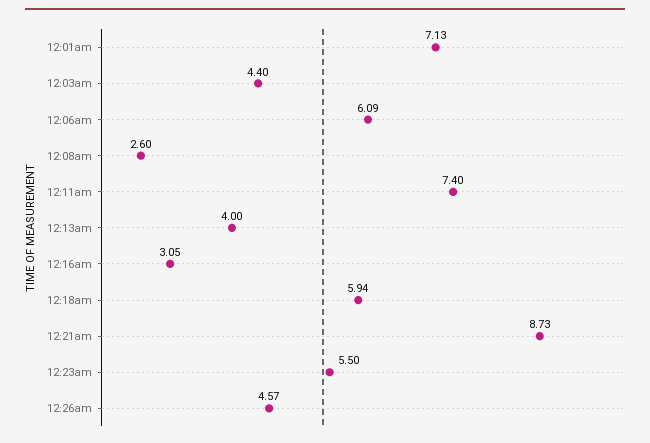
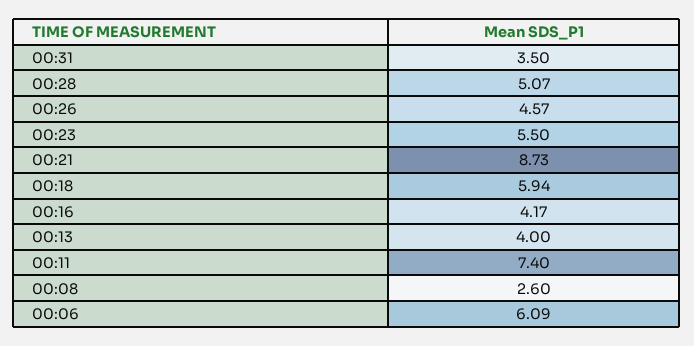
12:01am: 7.13 -> none
12:03am: 4.4 -> none
12:16am: 3.05 -> 4.17
00:31: none -> 3.5
00:28: none -> 5.07

